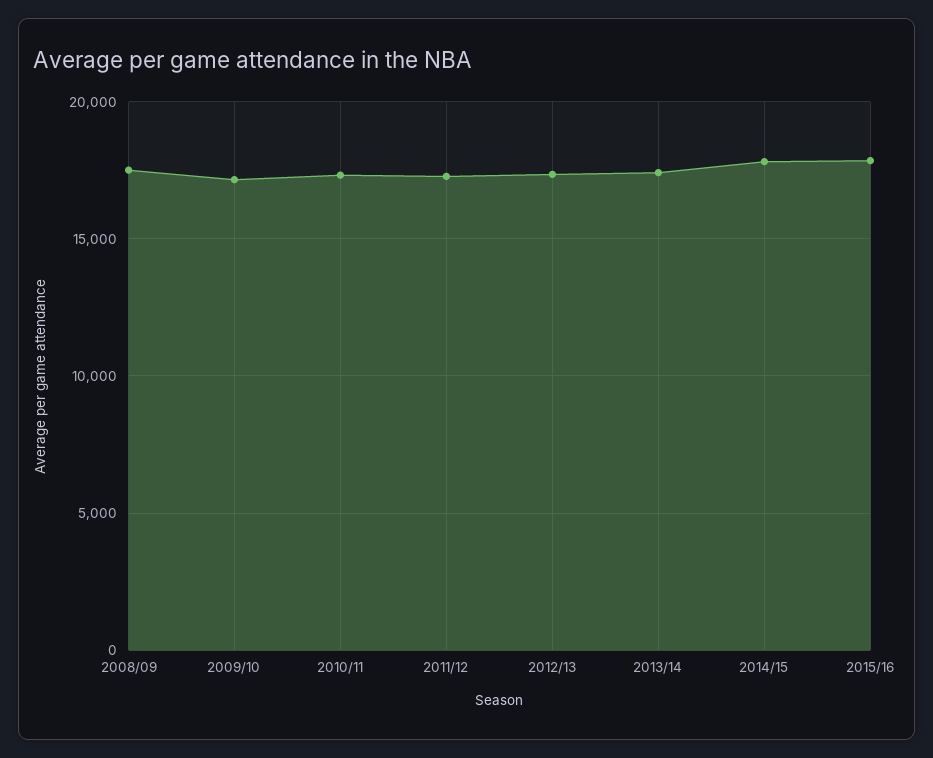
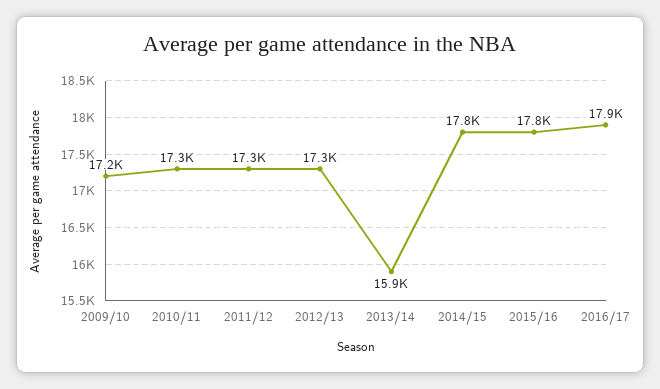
2008/09: 17500 -> none
2013/14: 17500 -> 15900
2016/17: none -> 17900

